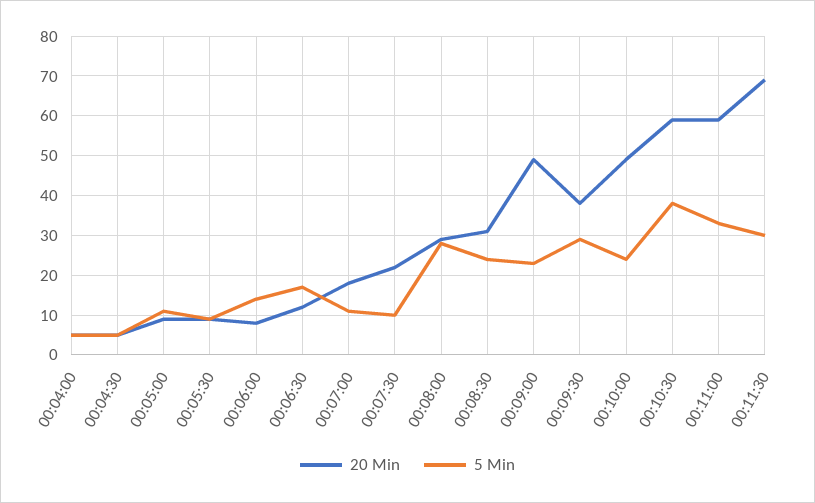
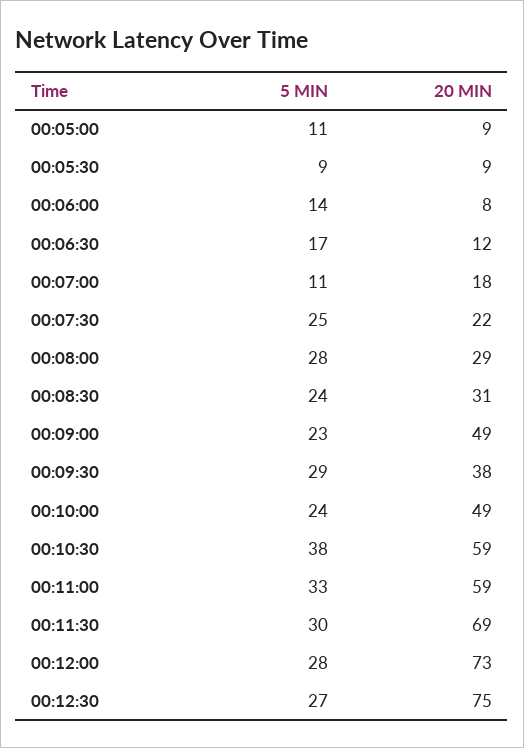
20 Min, 00:04:00: 5 -> none
5 Min, 00:04:00: 5 -> none
20 Min, 00:04:30: 5 -> none
5 Min, 00:04:30: 5 -> none
5 Min, 00:07:30: 10 -> 25
5 Min, 00:12:00: none -> 28
20 Min, 00:12:00: none -> 73
5 Min, 00:12:30: none -> 27
20 Min, 00:12:30: none -> 75

